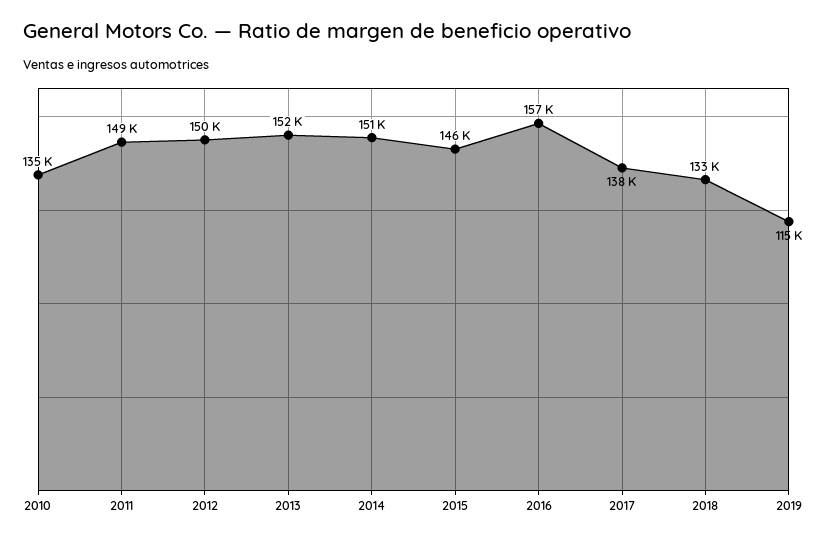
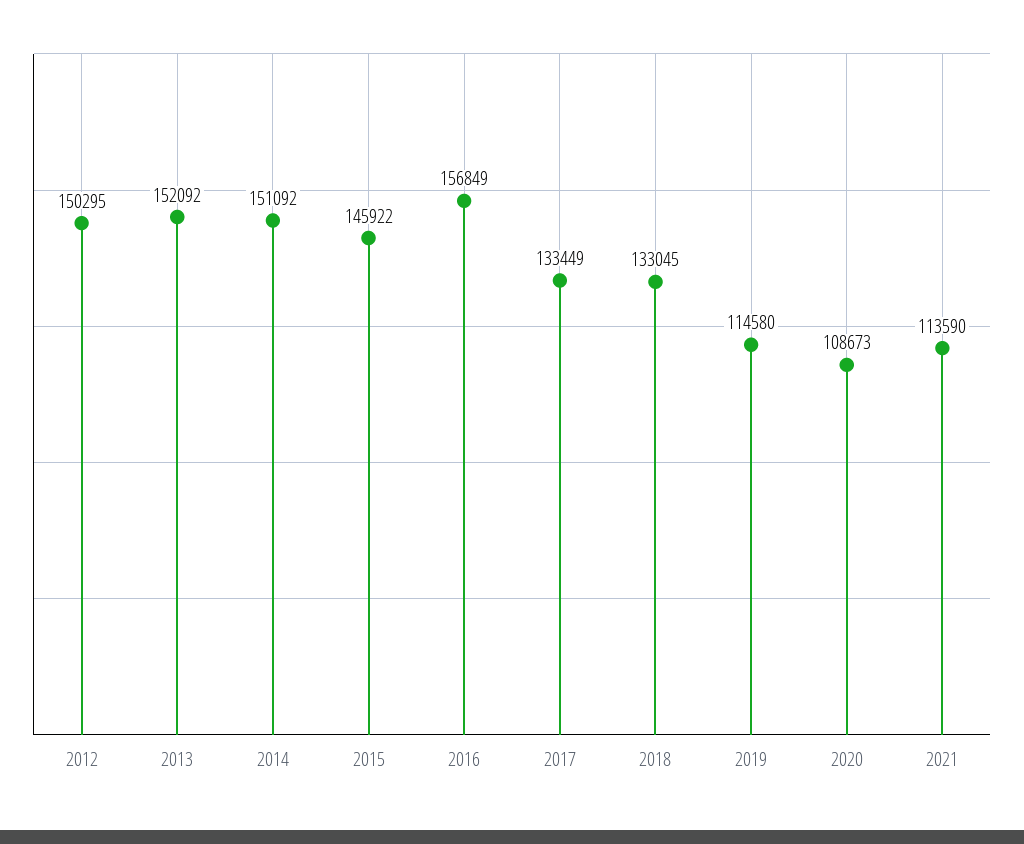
2010: 135000 -> none
2011: 149000 -> none
2017: 138000 -> 133449
2020: none -> 108673
2021: none -> 113590

